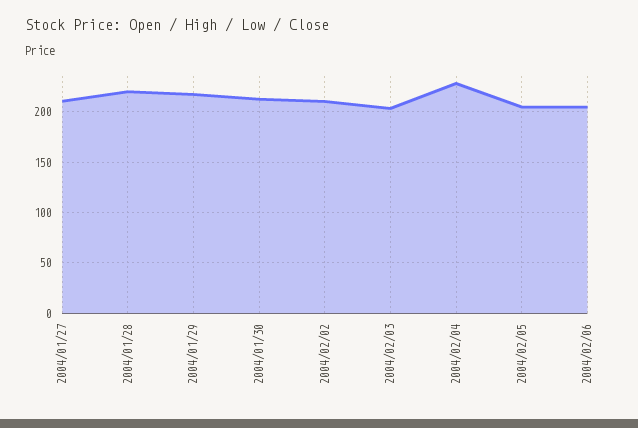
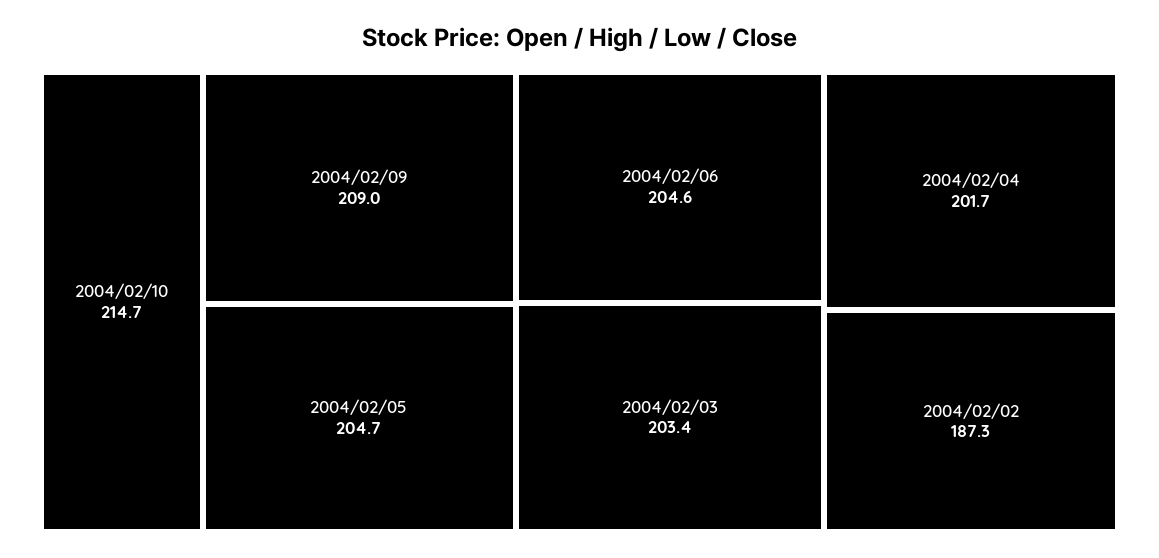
2004/01/27: 210 -> none
2004/01/28: 220 -> none
2004/01/29: 220 -> none
2004/01/30: 210 -> none
2004/02/02: 210 -> 187.3
2004/02/04: 230 -> 201.7
2004/02/10: none -> 214.7
2004/02/09: none -> 209

